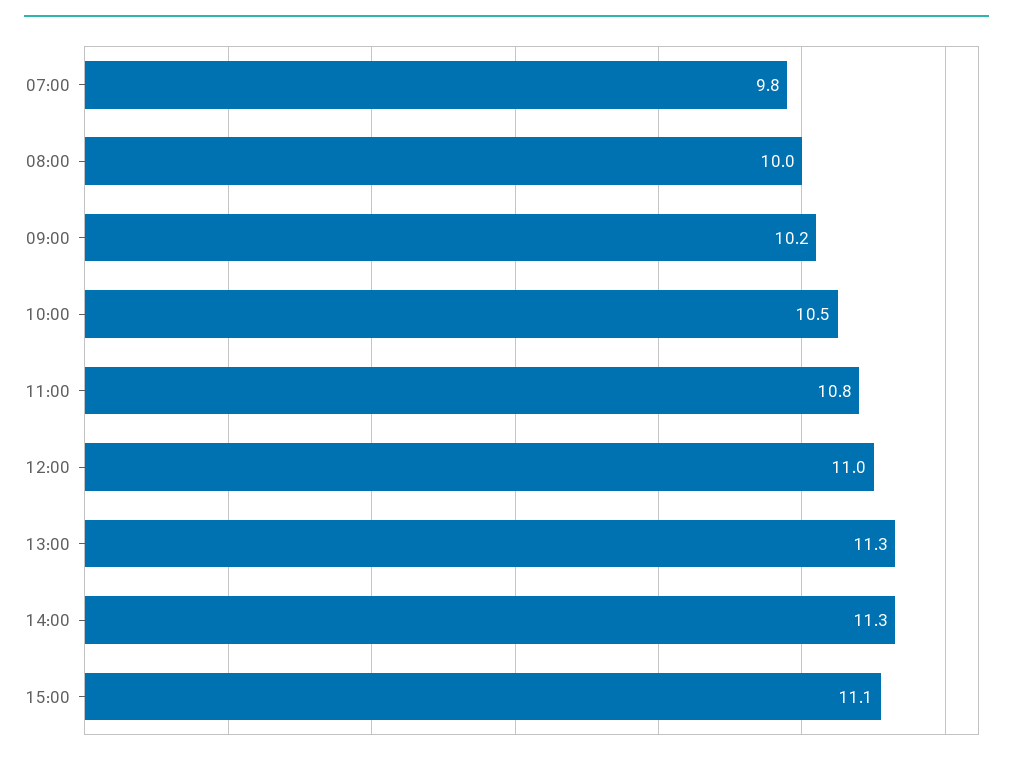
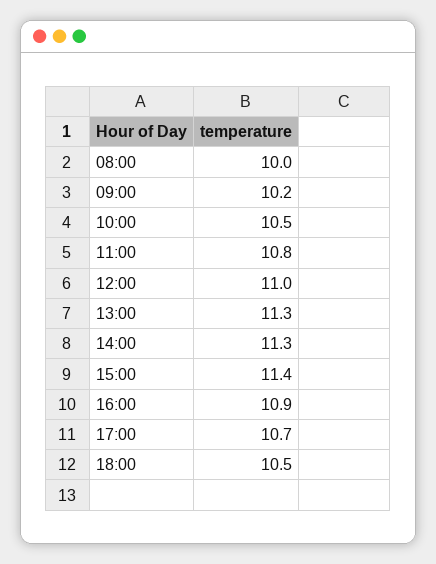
07:00: 9.8 -> none
15:00: 11.1 -> 11.4
16:00: none -> 10.9
17:00: none -> 10.7
18:00: none -> 10.5

